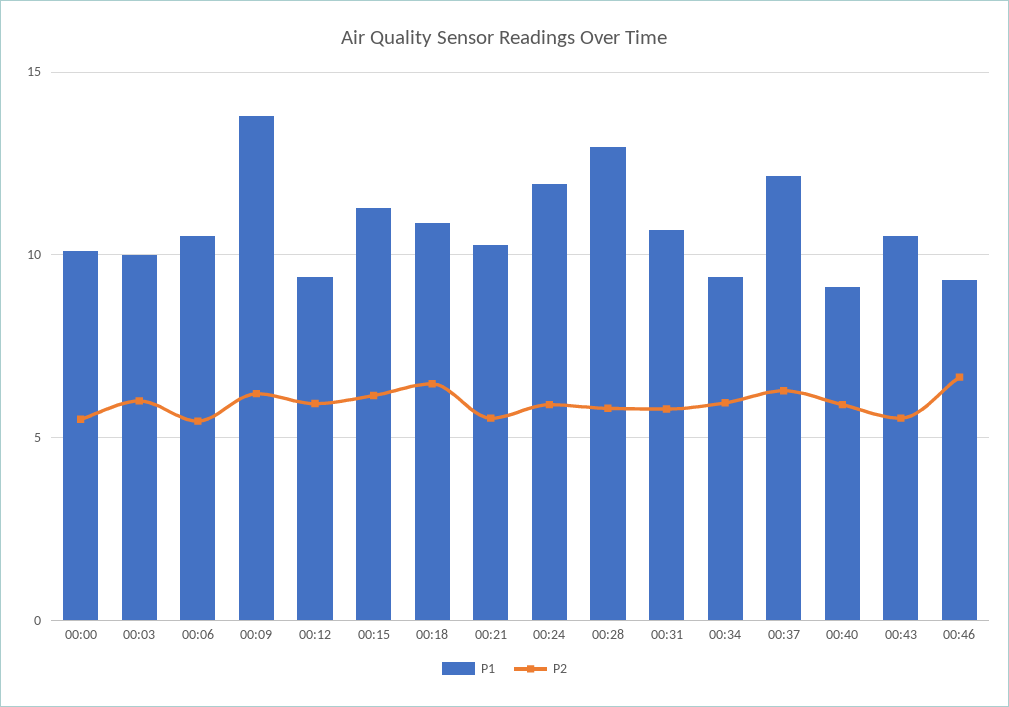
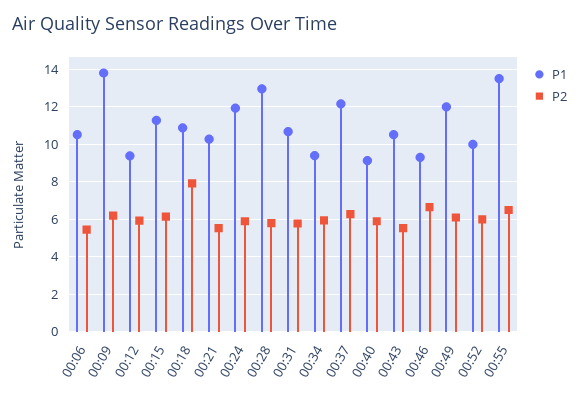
P1, 00:00: 10 -> none
P2, 00:00: 5.5 -> none
P1, 00:03: 10 -> none
P2, 00:03: 6 -> none
P2, 00:18: 6.5 -> 8
P1, 00:49: none -> 12
P2, 00:49: none -> 6
P1, 00:52: none -> 10
P2, 00:52: none -> 6
P1, 00:55: none -> 13.5
P2, 00:55: none -> 6.5

